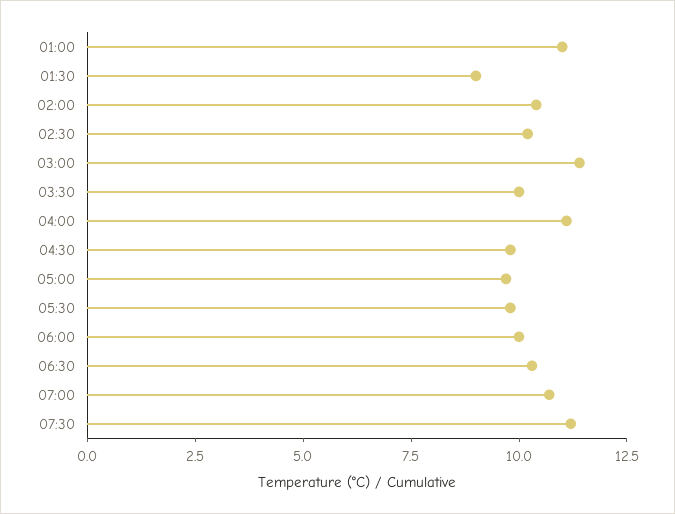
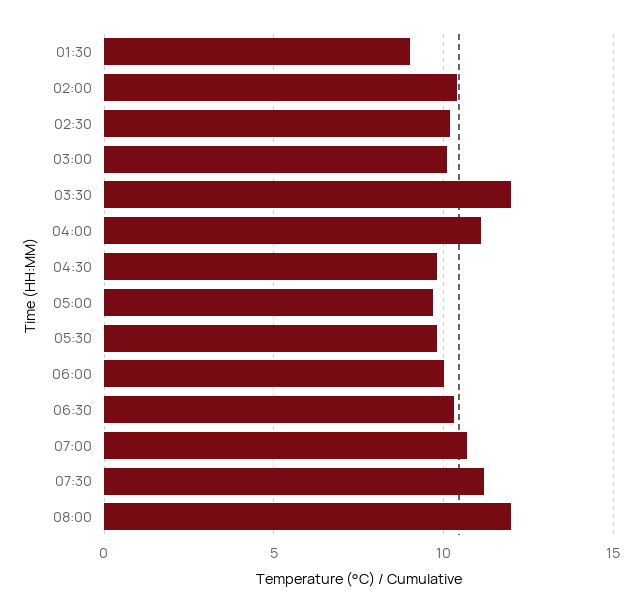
01:00: 11 -> none
03:00: 11.5 -> 10
03:30: 10 -> 12
08:00: none -> 12

